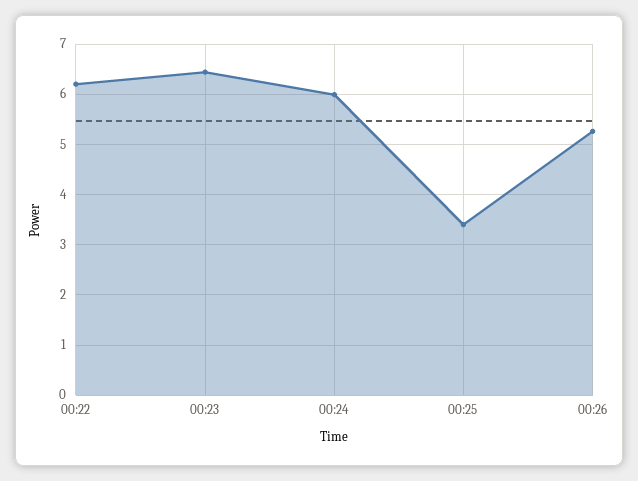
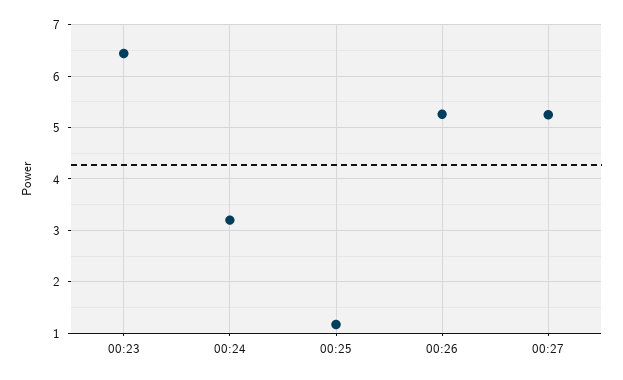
00:22: 6.2 -> none
00:24: 6 -> 3.2
00:25: 3.4 -> 1.2
00:27: none -> 5.2

